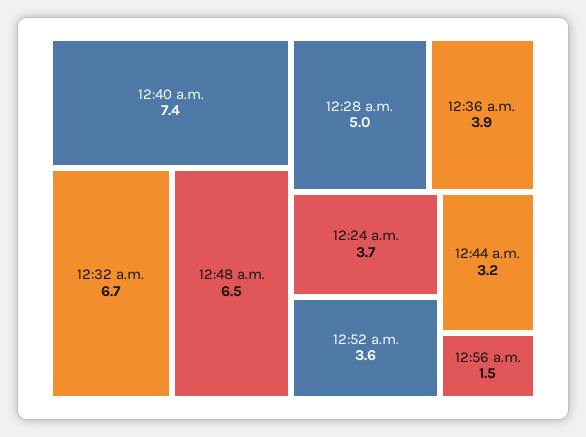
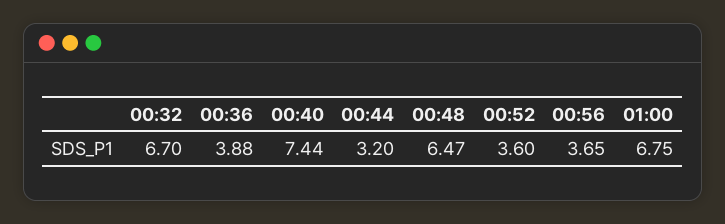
12:28 a.m.: 5 -> none
12:24 a.m.: 3.7 -> none
12:56 a.m.: 1.5 -> 3.65
01:00: none -> 6.75

